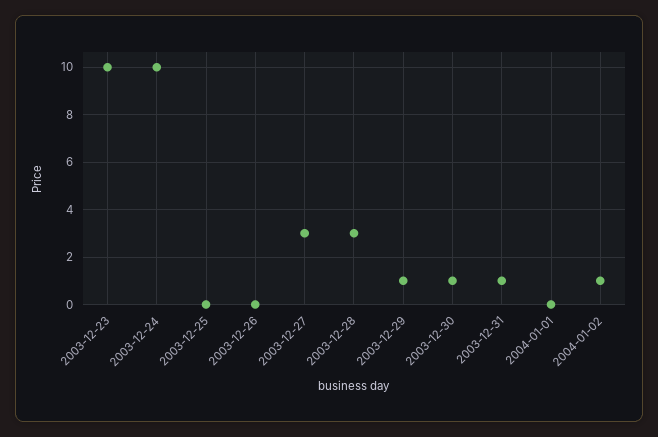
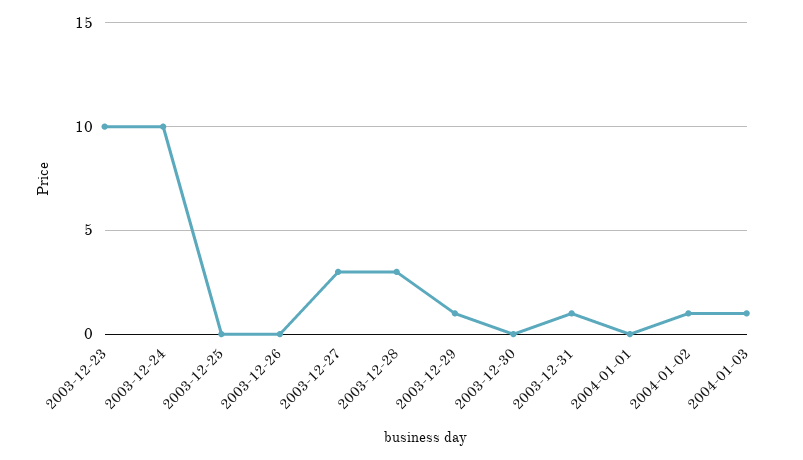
2003-12-30: 1 -> 0
2004-01-03: none -> 1

